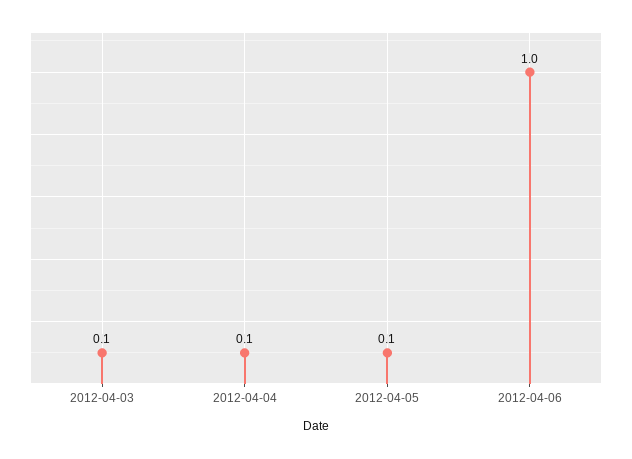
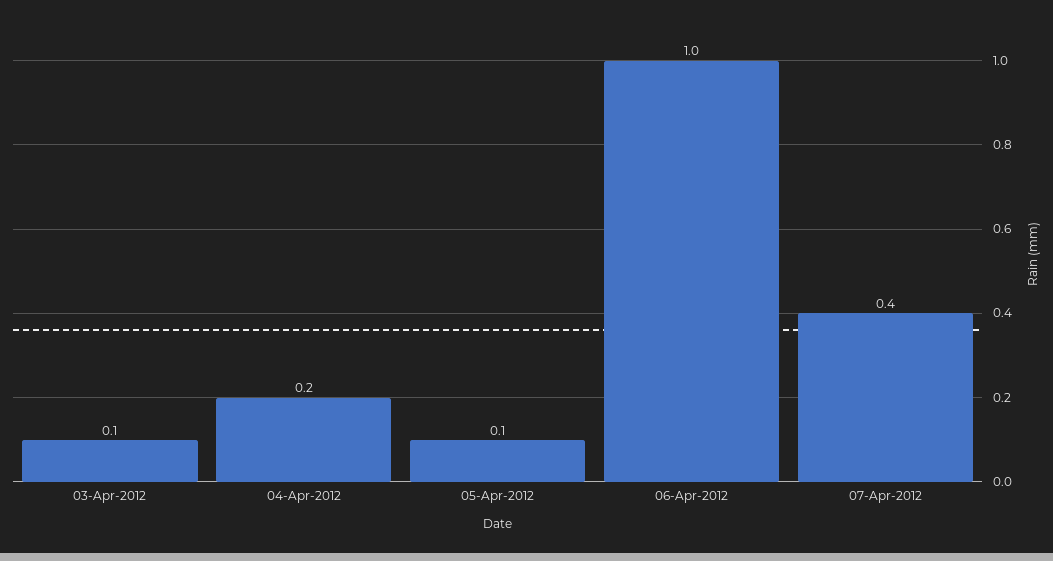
2012-04-04: 0.1 -> 0.2
07-Apr-2012: none -> 0.4

